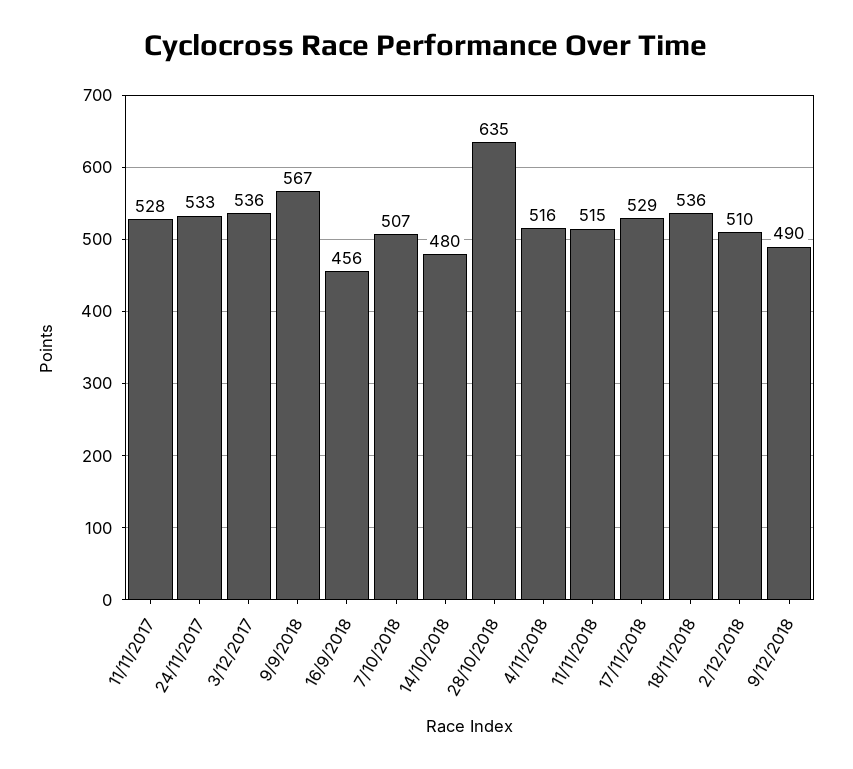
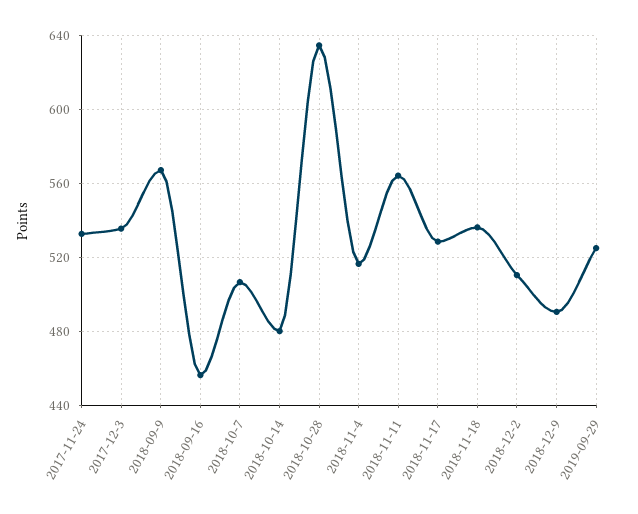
11/11/2017: 528 -> none
11/11/2018: 515 -> 565
2019-09-29: none -> 525

